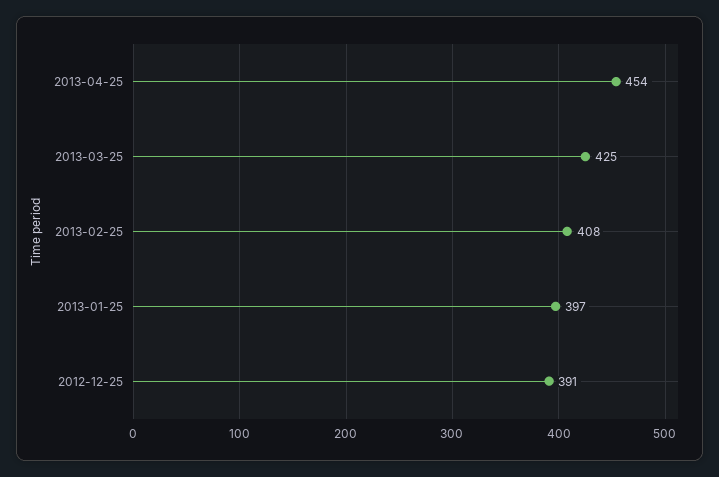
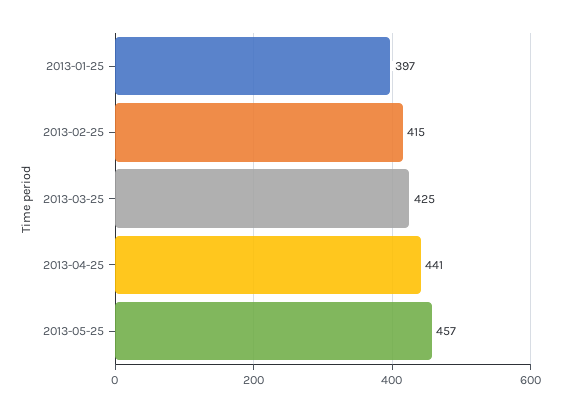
2013-04-25: 454 -> 441
2013-02-25: 408 -> 415
2012-12-25: 391 -> none
2013-05-25: none -> 457

